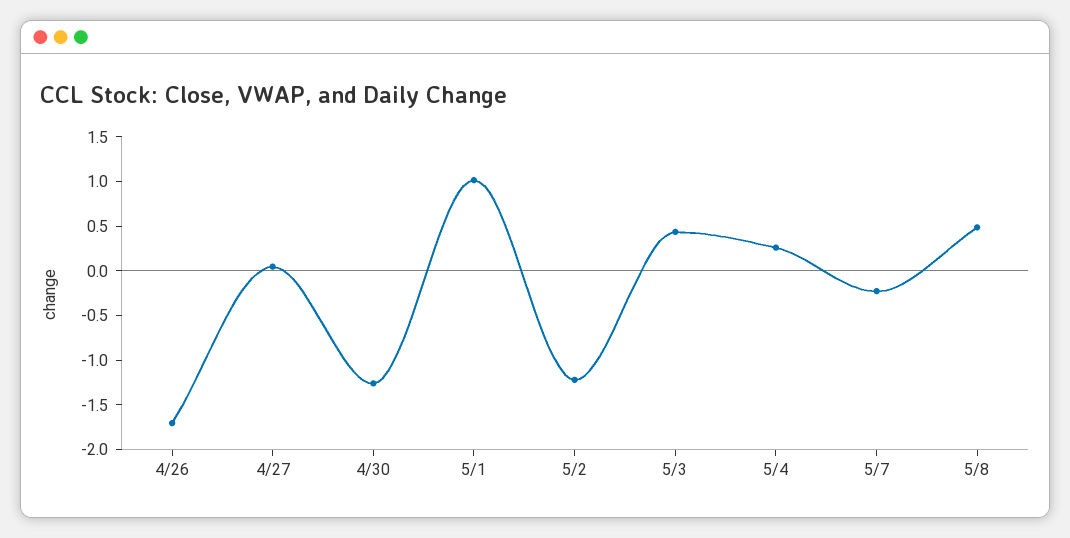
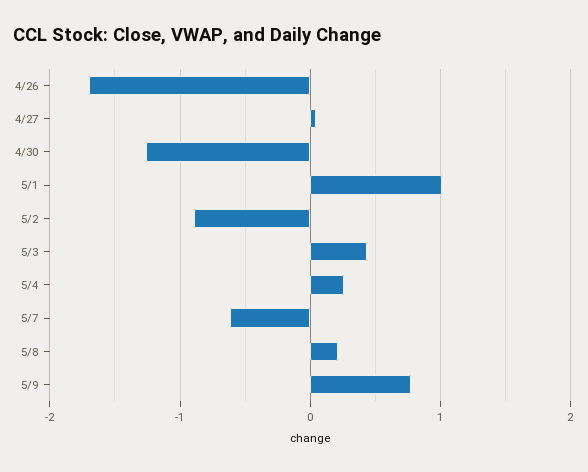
5/2: -1.2 -> -0.9
5/7: -0.2 -> -0.6
5/8: 0.5 -> 0.2
5/9: none -> 0.8

